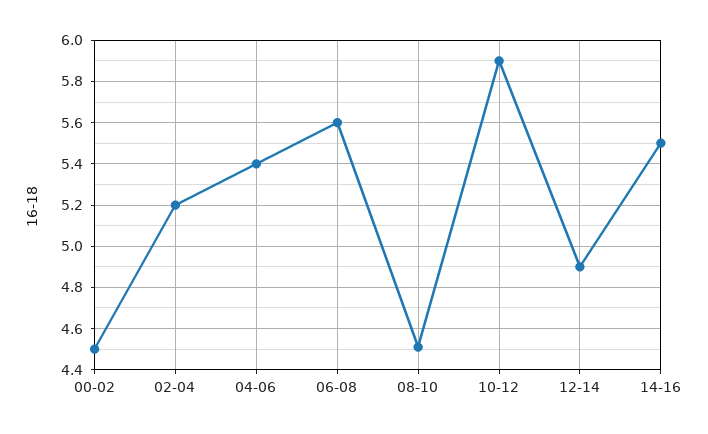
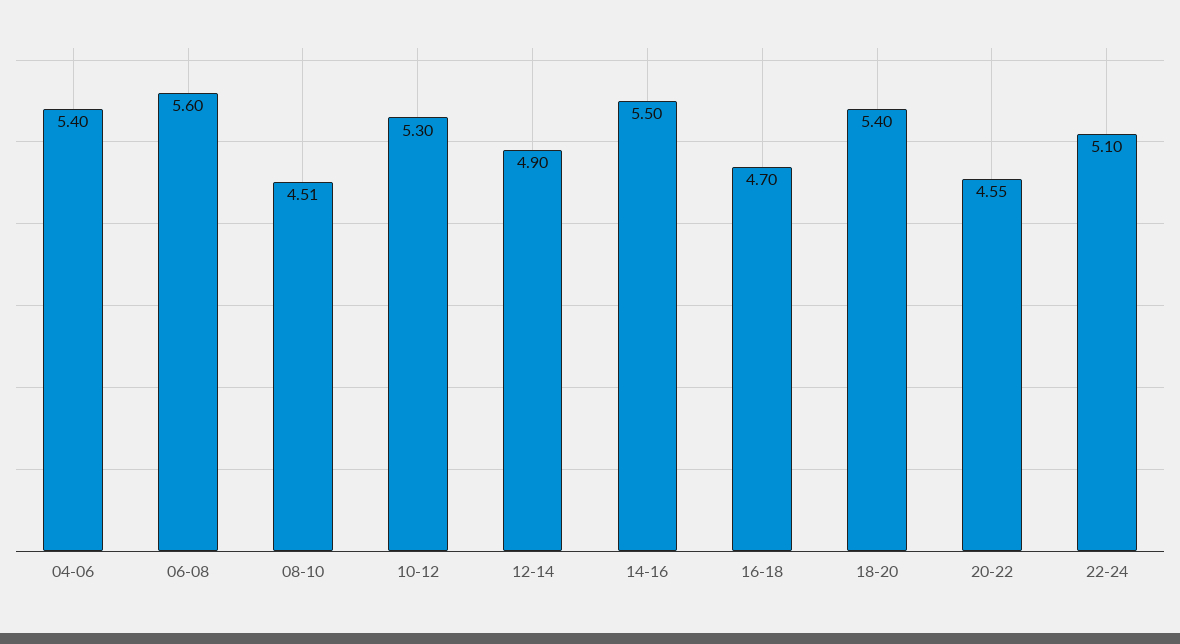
00-02: 4.5 -> none
02-04: 5.2 -> none
10-12: 5.9 -> 5.3
16-18: none -> 4.7
18-20: none -> 5.4
20-22: none -> 4.55
22-24: none -> 5.1

